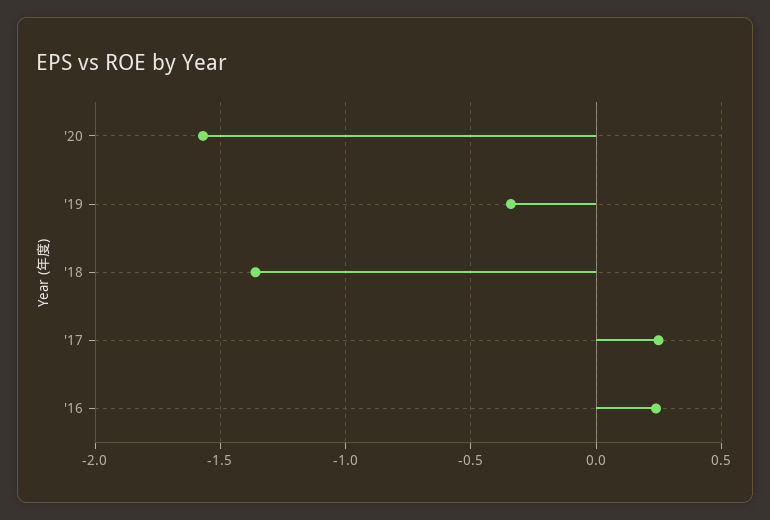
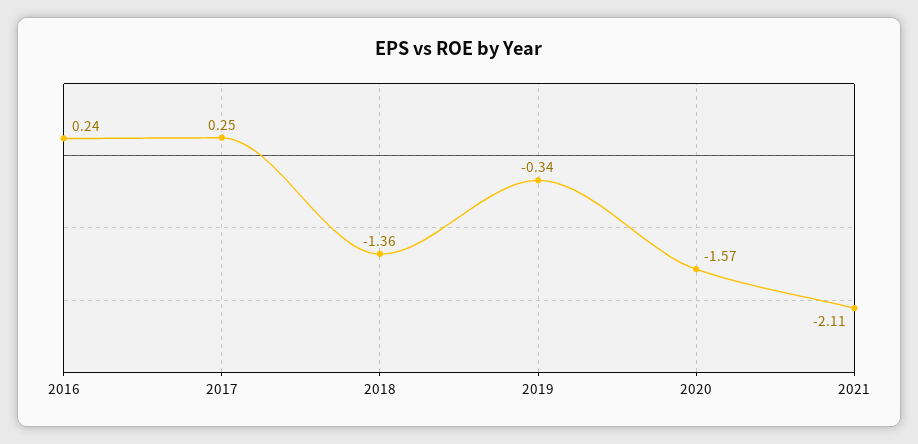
2021: none -> -2.11

